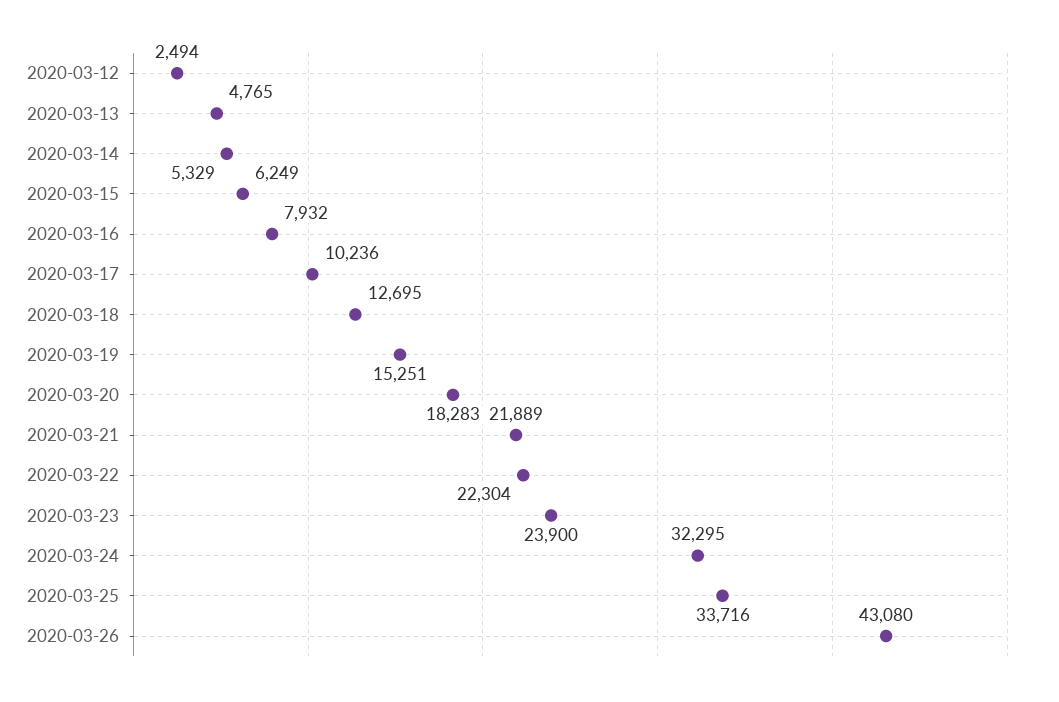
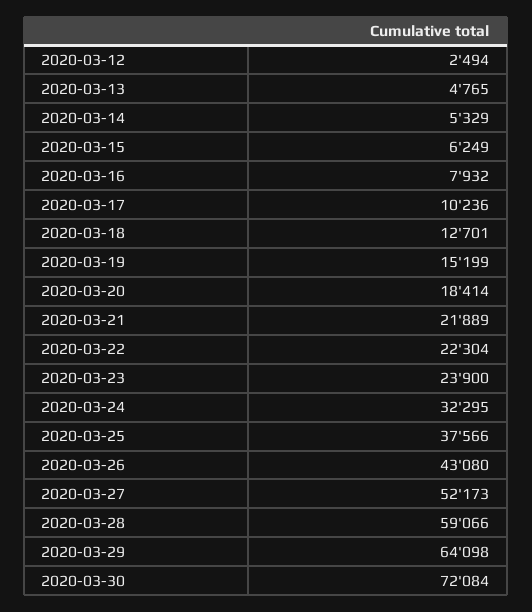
2020-03-18: 12695 -> 12701
2020-03-19: 15251 -> 15199
2020-03-20: 18283 -> 18414
2020-03-25: 33716 -> 37566
2020-03-27: none -> 52173
2020-03-28: none -> 59066
2020-03-29: none -> 64098
2020-03-30: none -> 72084

